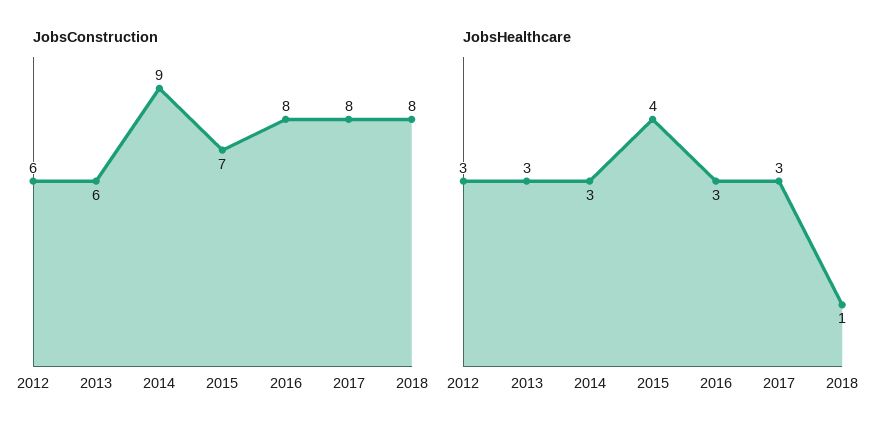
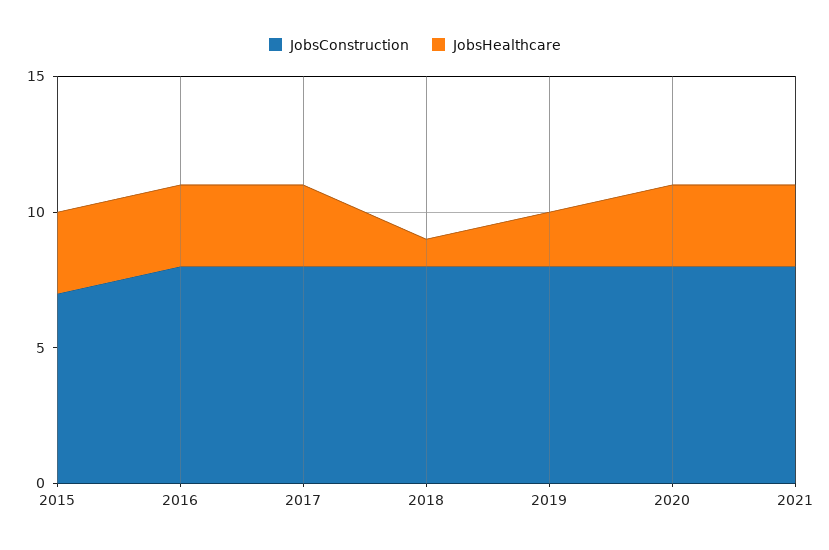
JobsConstruction, 2012: 6 -> none
JobsConstruction, 2013: 6 -> none
JobsConstruction, 2014: 9 -> none
JobsHealthcare, 2012: 3 -> none
JobsHealthcare, 2013: 3 -> none
JobsHealthcare, 2014: 3 -> none
JobsHealthcare, 2015: 4 -> 3
JobsConstruction, 2019: none -> 8
JobsHealthcare, 2019: none -> 2
JobsConstruction, 2020: none -> 8
JobsHealthcare, 2020: none -> 3
JobsConstruction, 2021: none -> 8
JobsHealthcare, 2021: none -> 3

